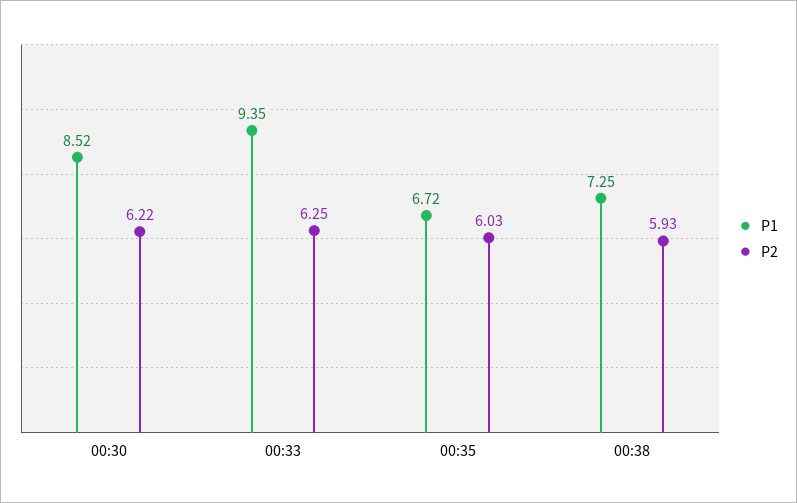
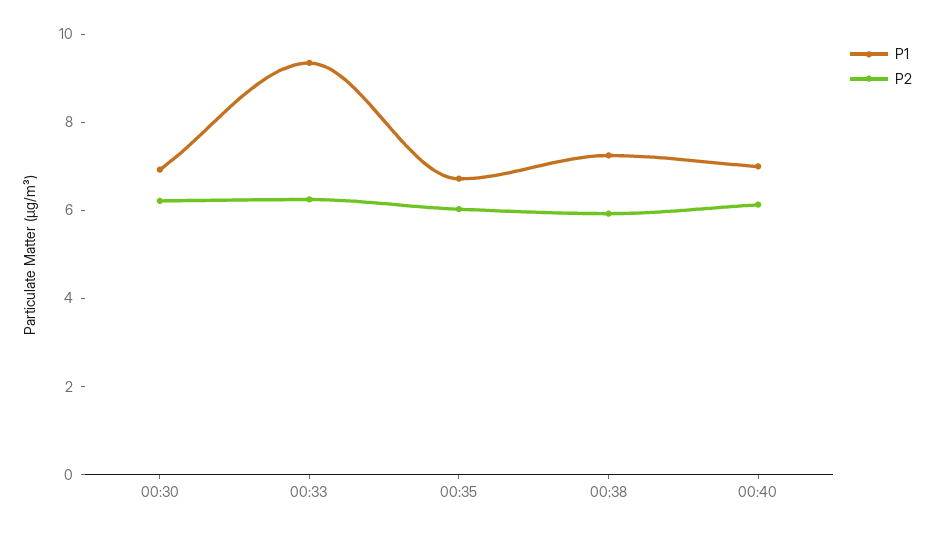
P1, 00:30: 8.52 -> 7
P1, 00:40: none -> 7
P2, 00:40: none -> 6

